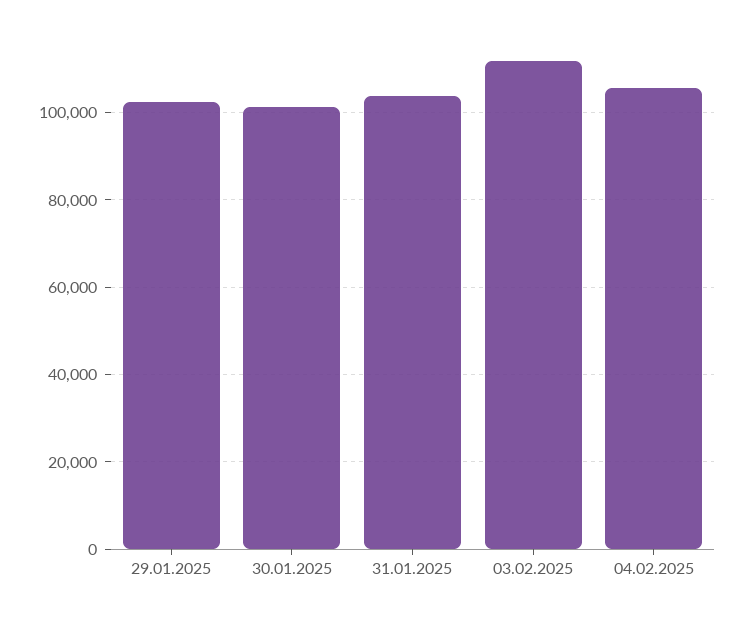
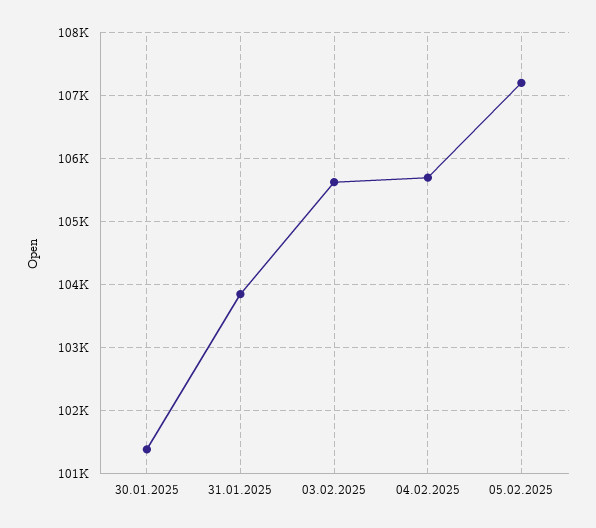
29.01.2025: 102000 -> none
03.02.2025: 112000 -> 105600
05.02.2025: none -> 107200

